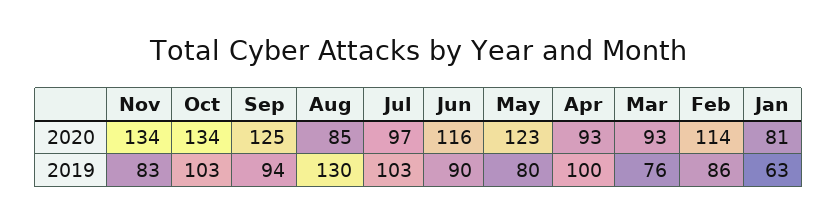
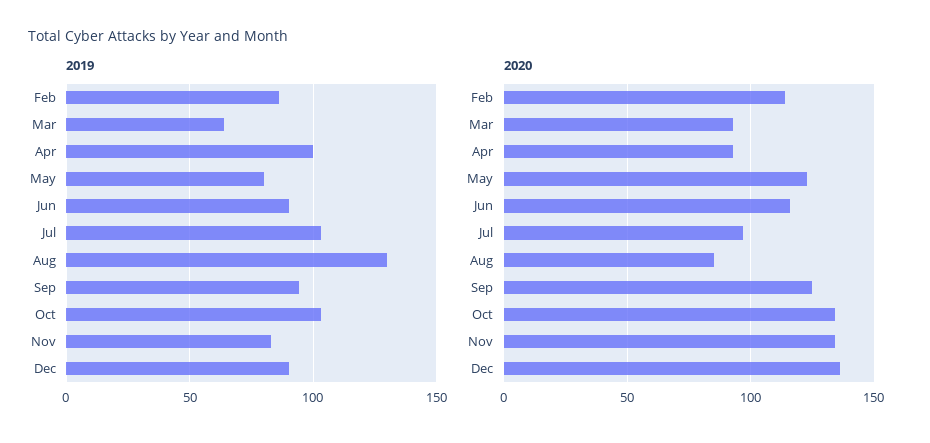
2020, Jan: 81 -> none
2019, Mar: 76 -> 65
2019, Jan: 63 -> none
2019, Dec: none -> 90
2020, Dec: none -> 135

